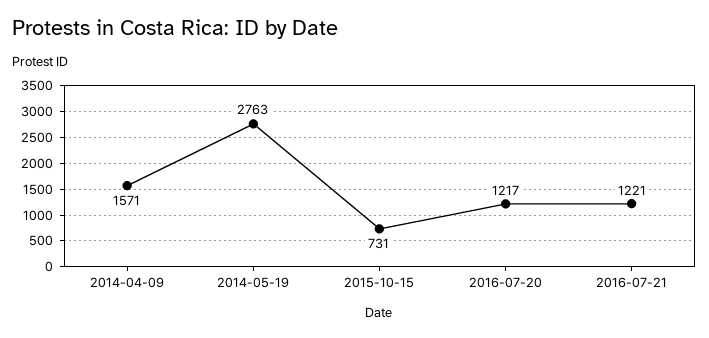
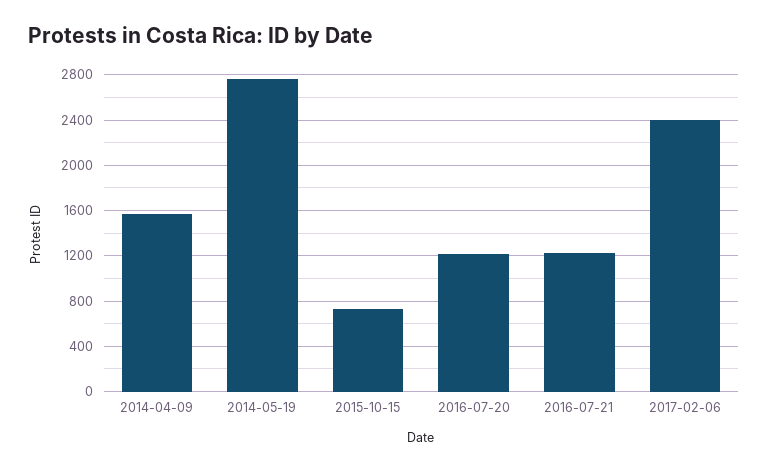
2017-02-06: none -> 2400

